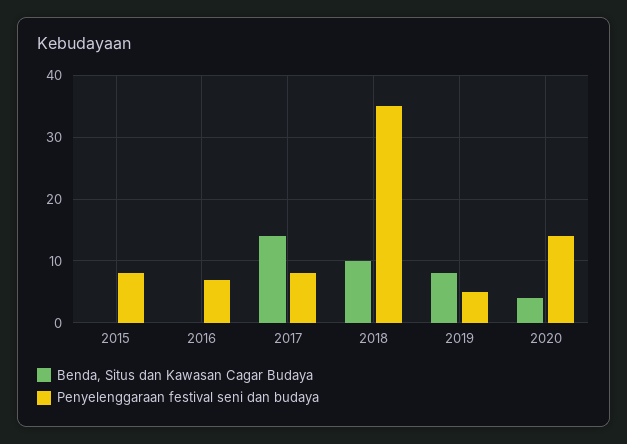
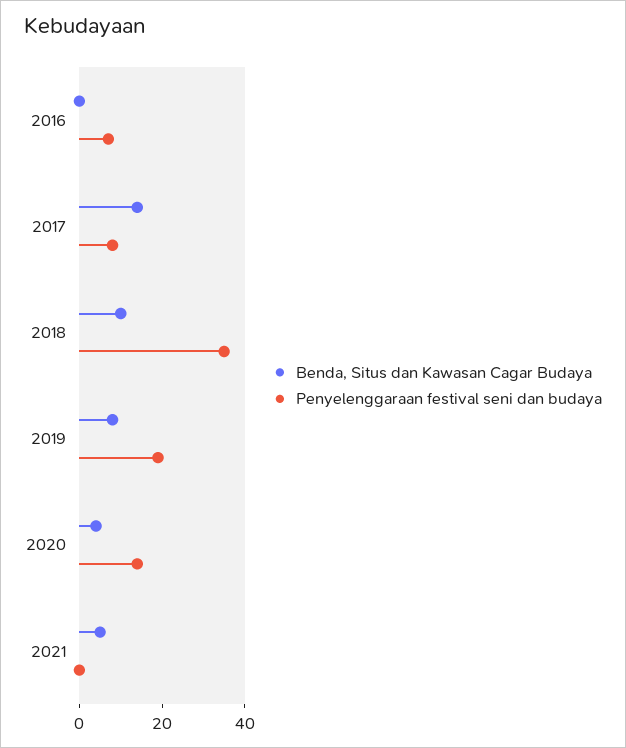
Benda, Situs dan Kawasan Cagar Budaya, 2015: 0 -> none
Penyelenggaraan festival seni dan budaya, 2015: 8 -> none
Penyelenggaraan festival seni dan budaya, 2019: 5 -> 20
Benda, Situs dan Kawasan Cagar Budaya, 2021: none -> 5
Penyelenggaraan festival seni dan budaya, 2021: none -> 0

